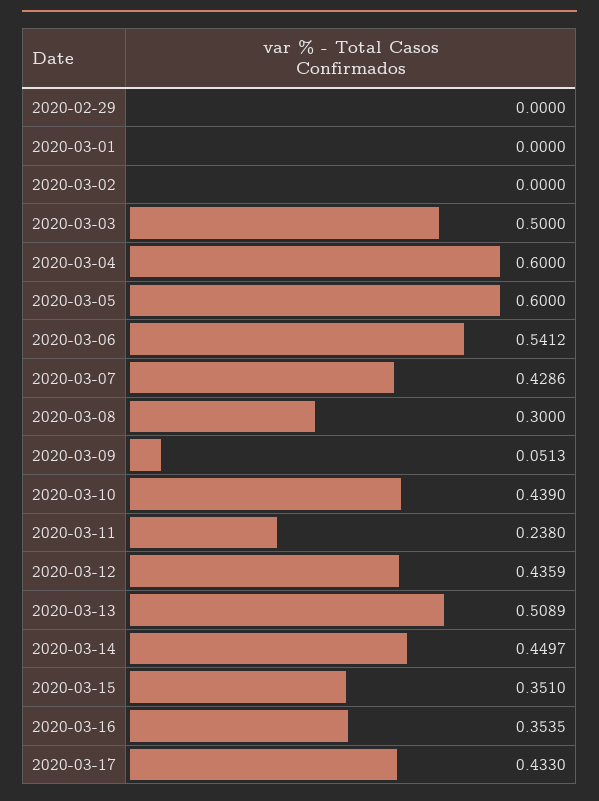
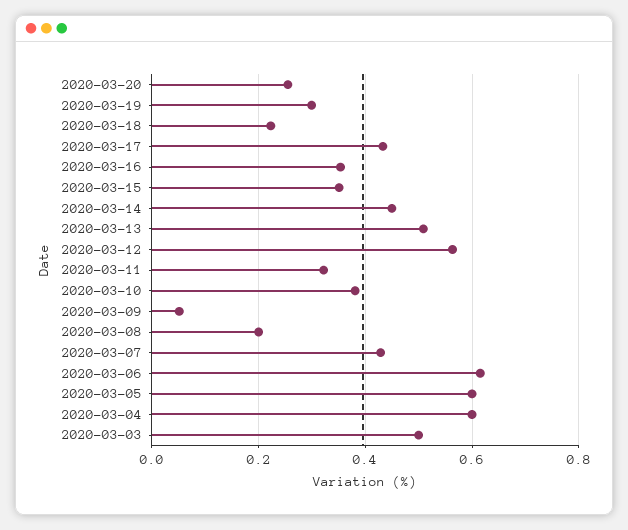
2020-02-29: 0 -> none
2020-03-01: 0 -> none
2020-03-02: 0 -> none
2020-03-06: 0.5412 -> 0.62
2020-03-08: 0.3 -> 0.2
2020-03-10: 0.439 -> 0.38
2020-03-11: 0.238 -> 0.32
2020-03-12: 0.4359 -> 0.56
2020-03-20: none -> 0.26
2020-03-19: none -> 0.3
2020-03-18: none -> 0.22

